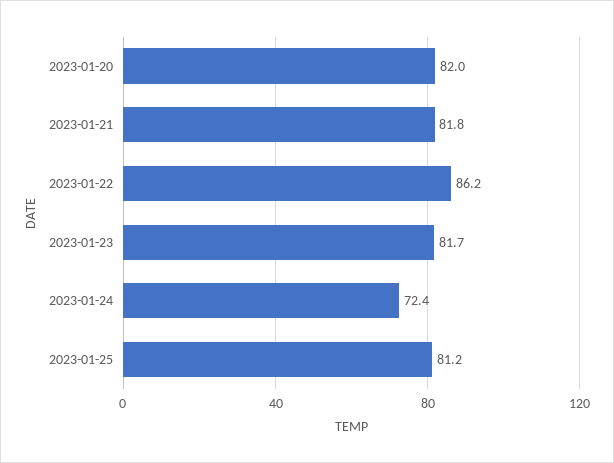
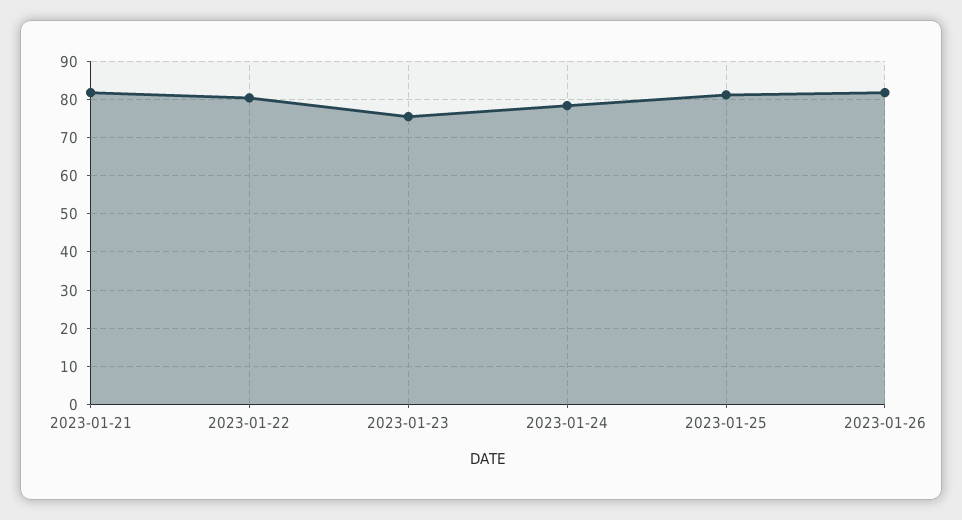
2023-01-20: 82 -> none
2023-01-22: 86.2 -> 80
2023-01-23: 81.7 -> 76
2023-01-24: 72.4 -> 78
2023-01-26: none -> 82

